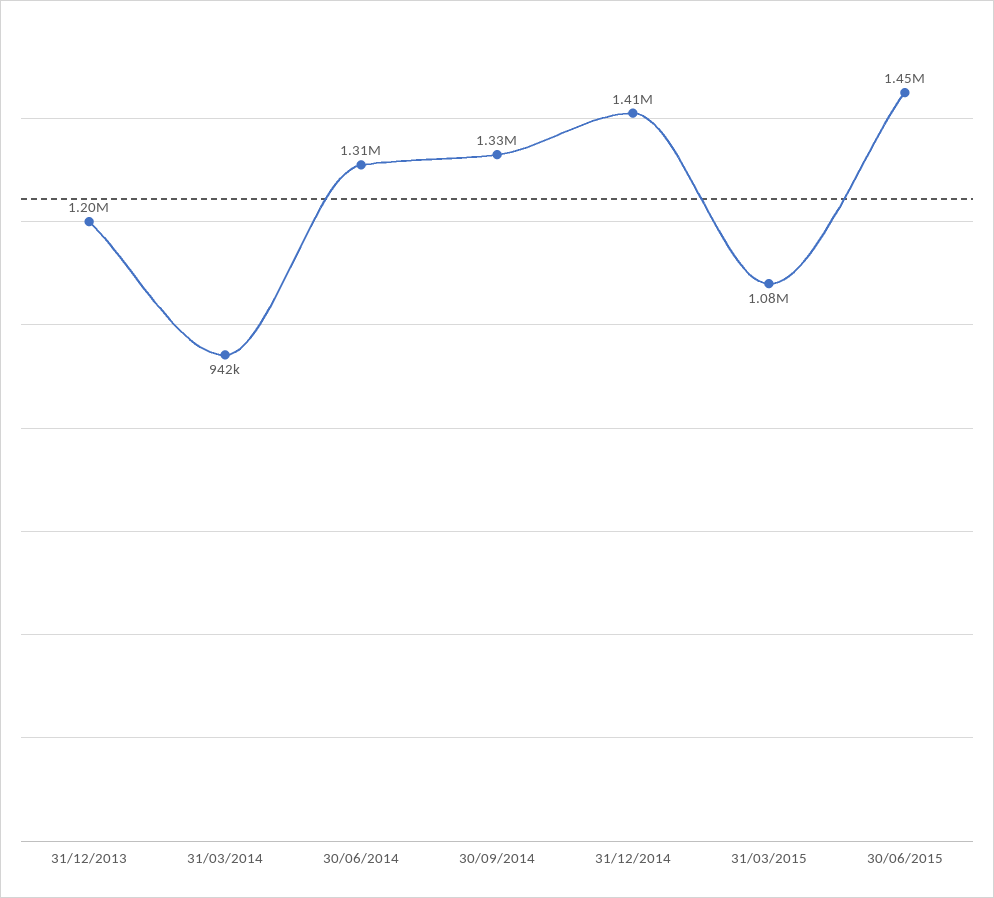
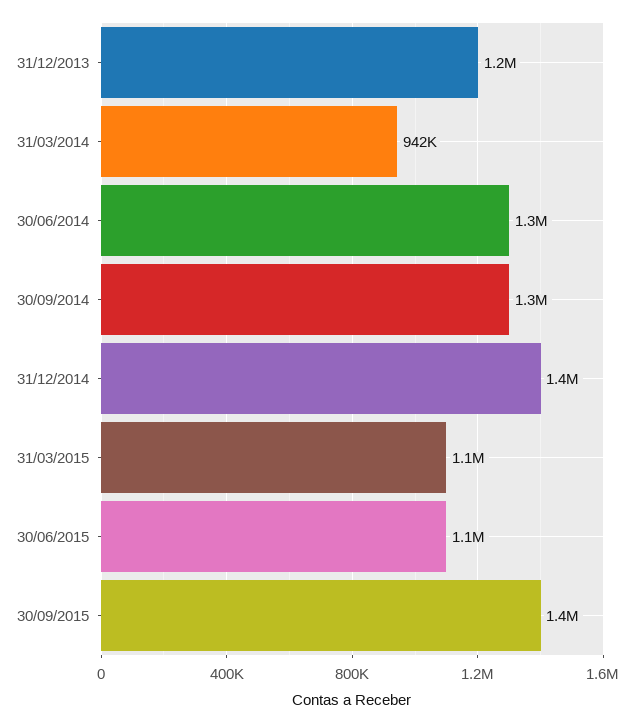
30/06/2015: 1450000 -> 1100000
30/09/2015: none -> 1400000

